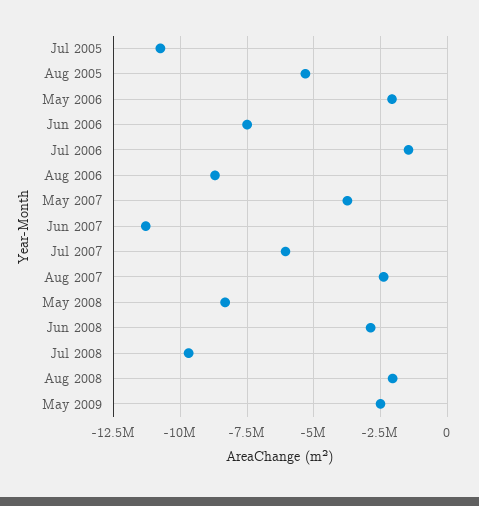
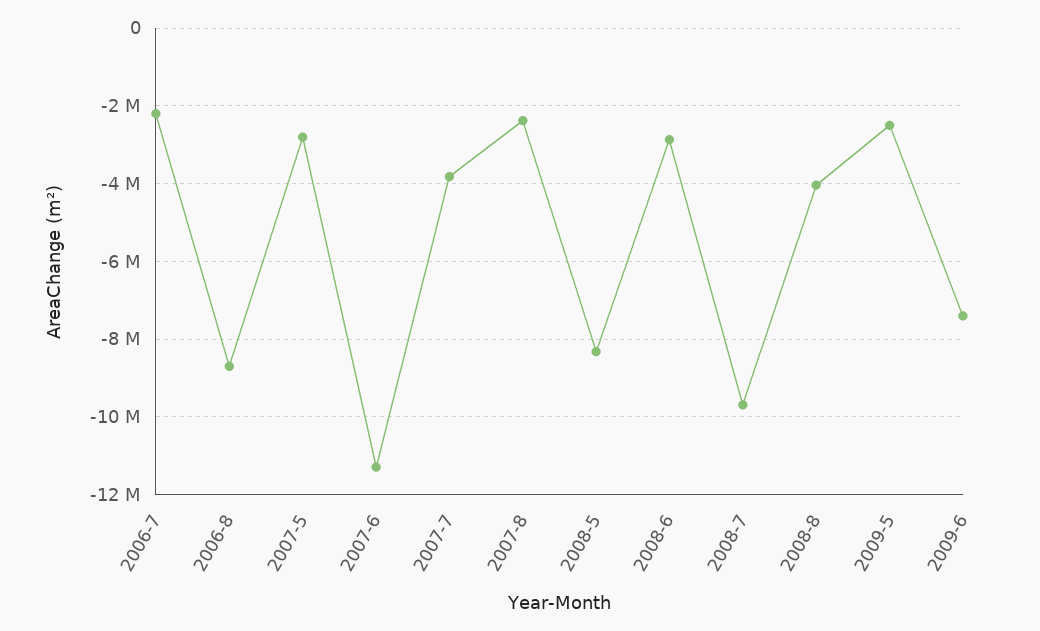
Jul 2005: -10750000 -> none
Aug 2005: -5250000 -> none
May 2006: -2000000 -> none
Jun 2006: -7500000 -> none
Jul 2006: -1500000 -> -2200000
May 2007: -3750000 -> -2800000
Jul 2007: -6000000 -> -3800000
Aug 2008: -2000000 -> -4000000
2009-6: none -> -7400000

